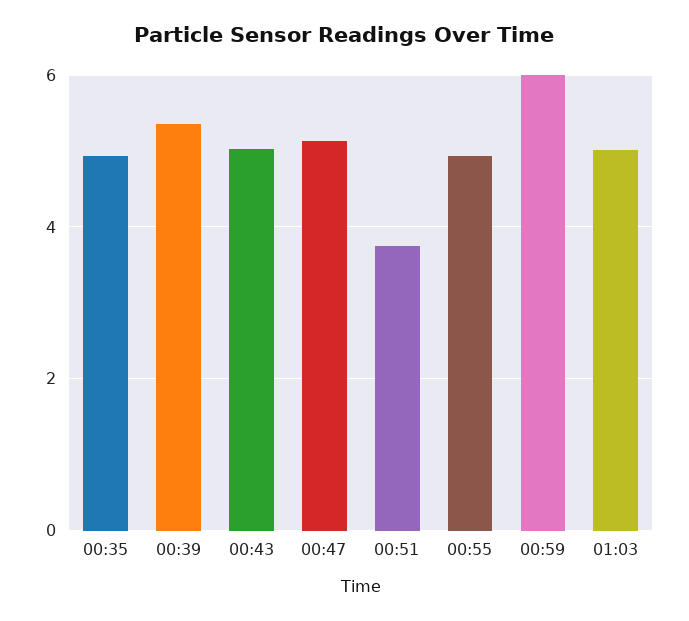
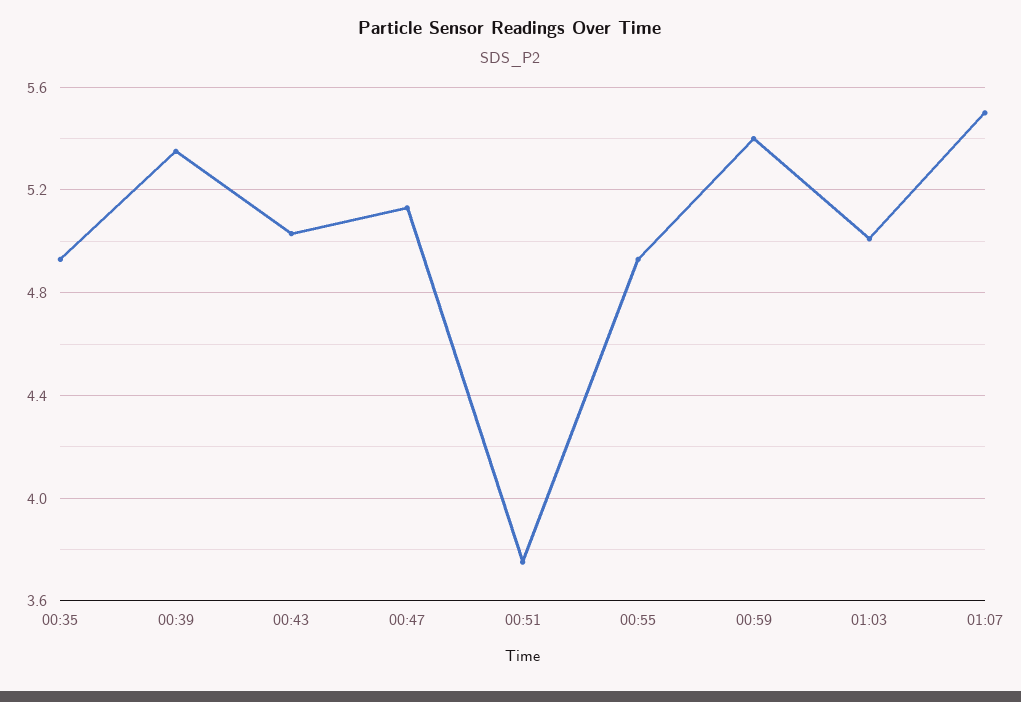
00:59: 6 -> 5.4
01:07: none -> 5.5

